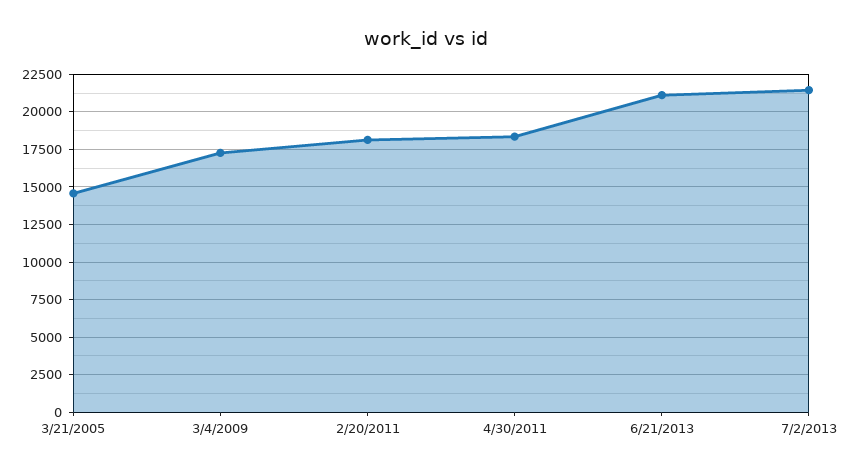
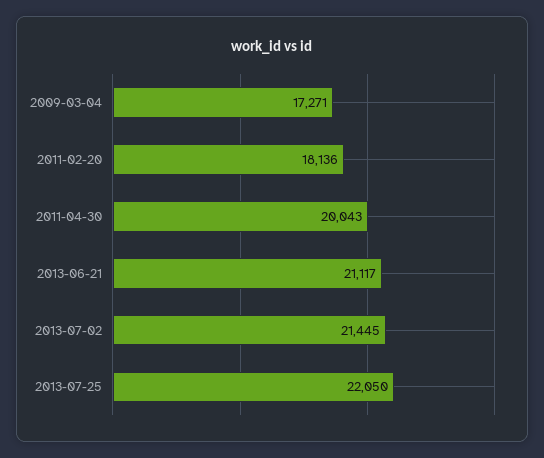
3/21/2005: 14500 -> none
4/30/2011: 18500 -> 20043
2013-07-25: none -> 22050

